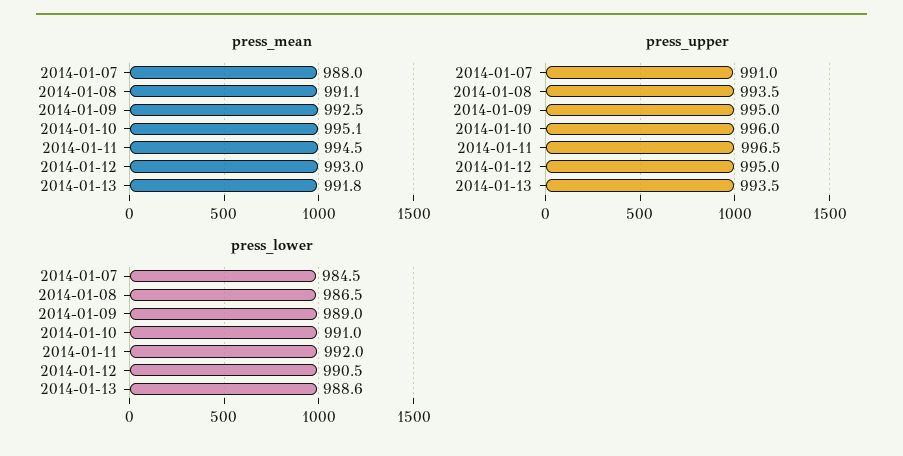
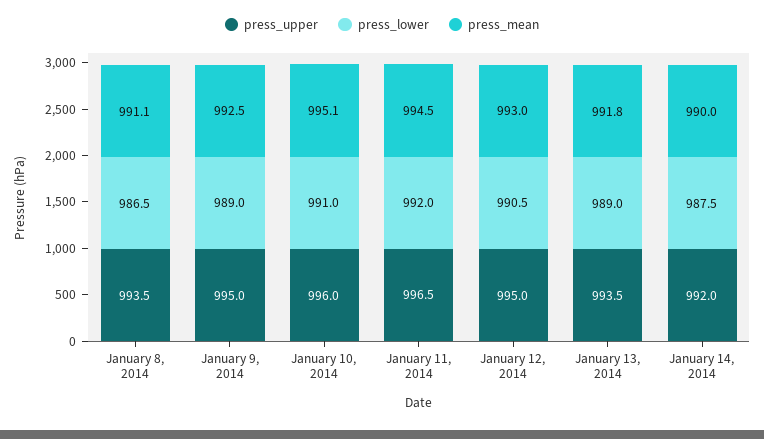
press_mean, 2014-01-07: 988 -> none
press_upper, 2014-01-07: 991 -> none
press_lower, 2014-01-07: 984.5 -> none
press_lower, 2014-01-13: 988.6 -> 989
press_upper, January 14, 2014: none -> 992
press_lower, January 14, 2014: none -> 987.5
press_mean, January 14, 2014: none -> 990

